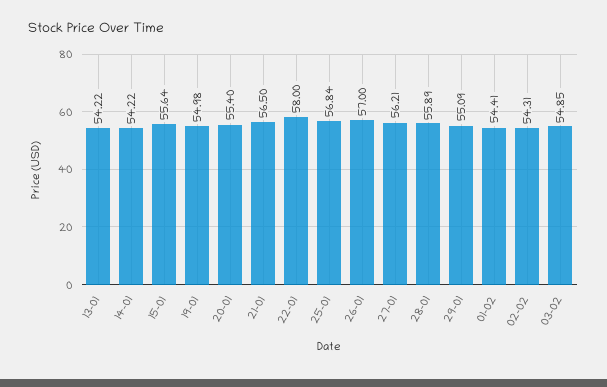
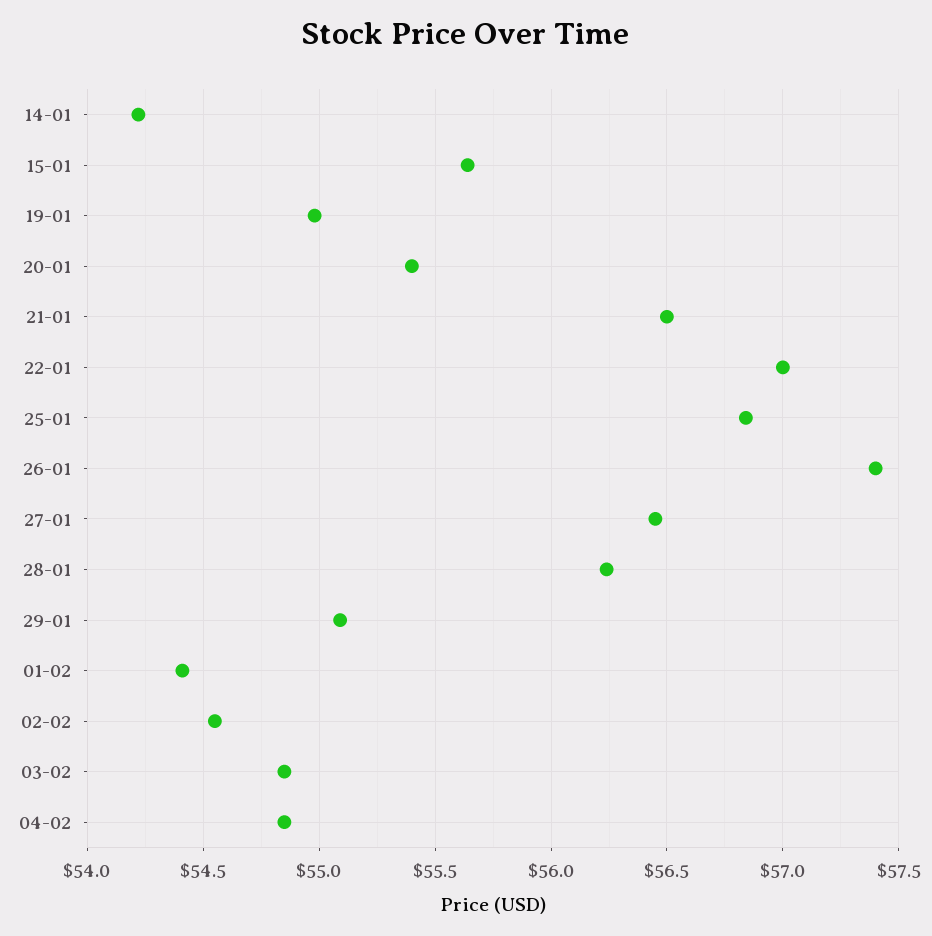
13-01: 54.22 -> none
22-01: 58 -> 57
26-01: 57 -> 57.4
27-01: 56.21 -> 56.45
28-01: 55.89 -> 56.25
02-02: 54.31 -> 54.55
04-02: none -> 54.85

